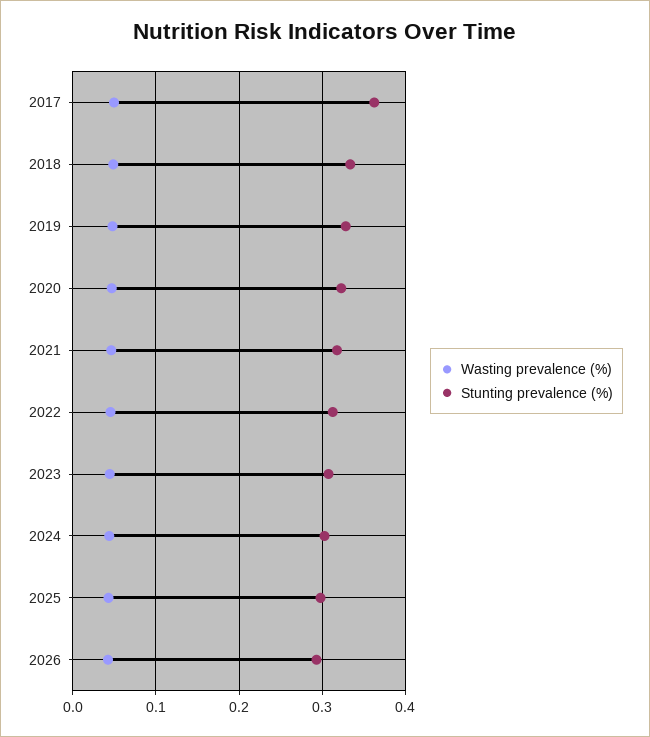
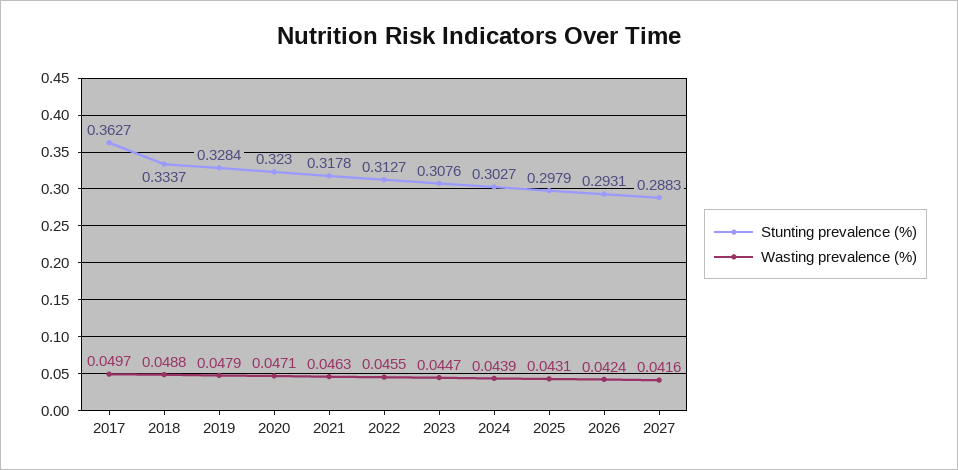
Stunting prevalence (%), 2027: none -> 0.2883
Wasting prevalence (%), 2027: none -> 0.0416

